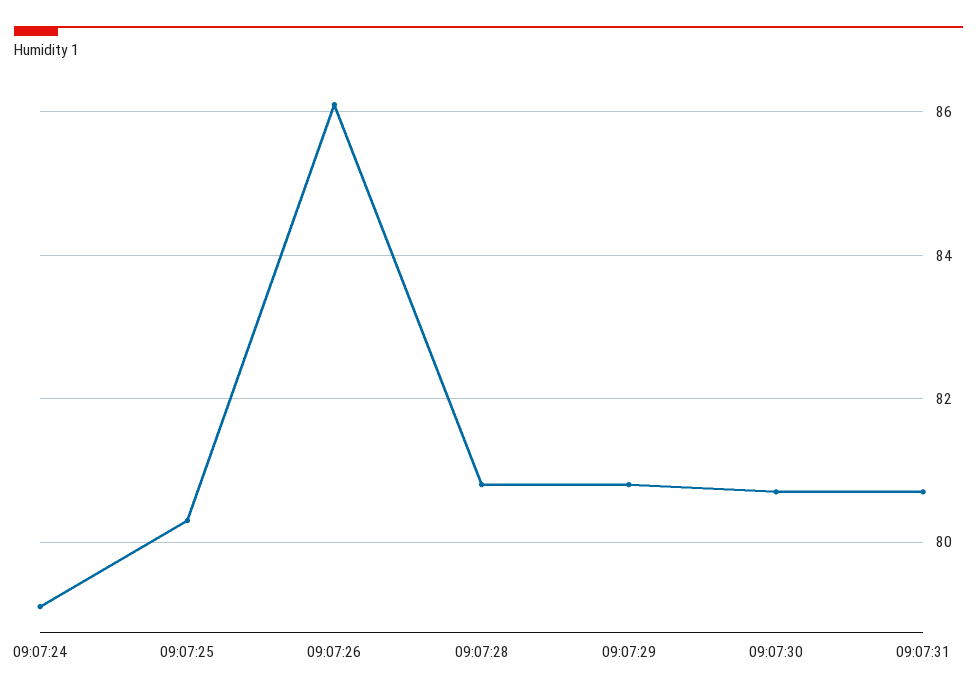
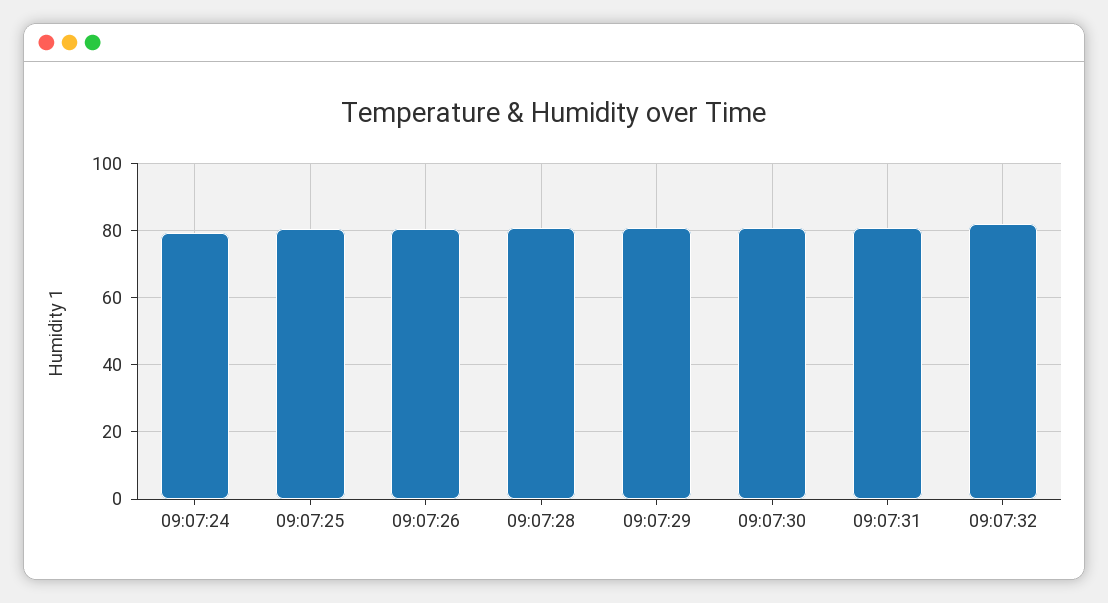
09:07:26: 86 -> 80
09:07:32: none -> 82

